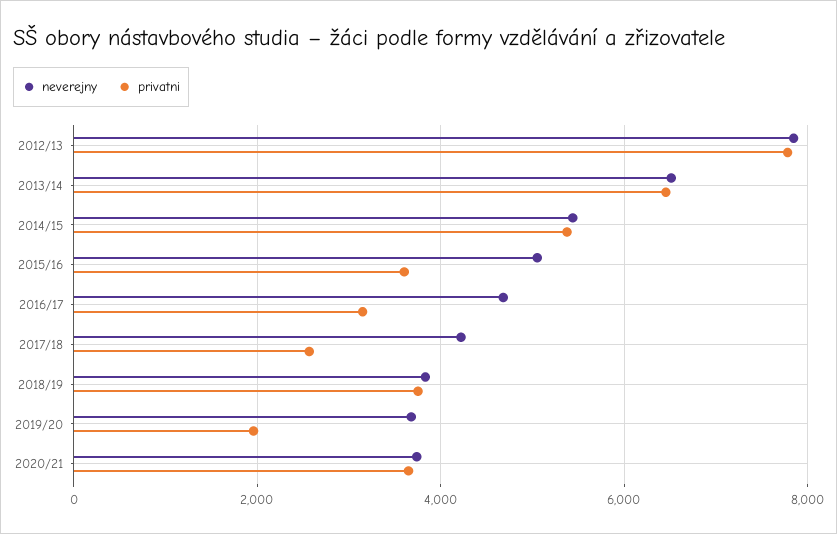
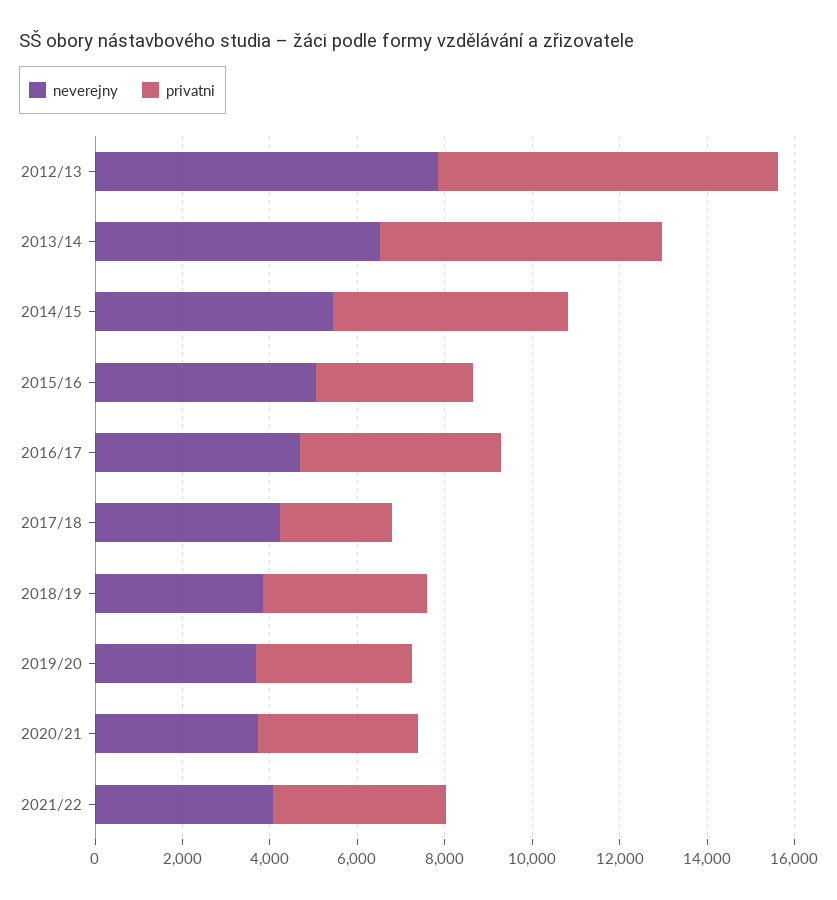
privatni, 2016/17: 3200 -> 4500
privatni, 2019/20: 2000 -> 3500
neverejny, 2021/22: none -> 4000
privatni, 2021/22: none -> 4000

